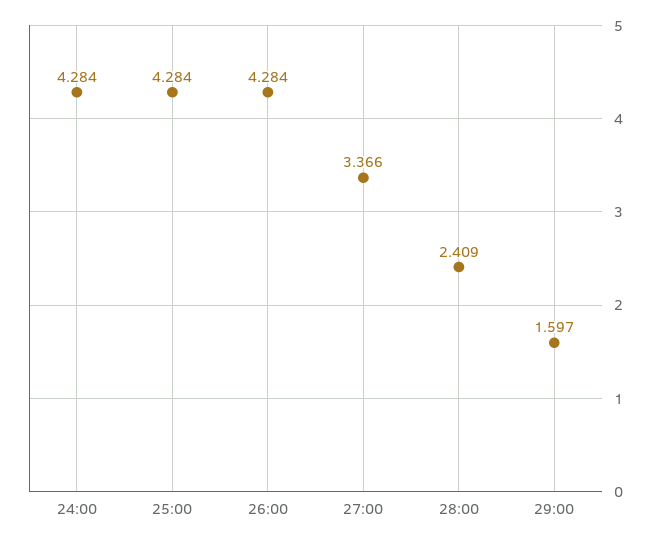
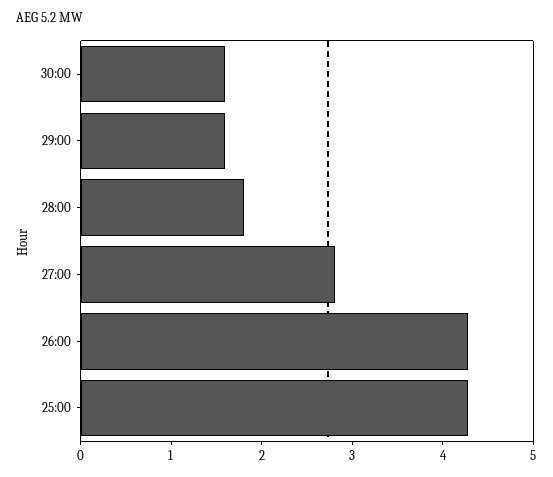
24:00: 4.284 -> none
27:00: 3.366 -> 2.8
28:00: 2.409 -> 1.8
30:00: none -> 1.6

